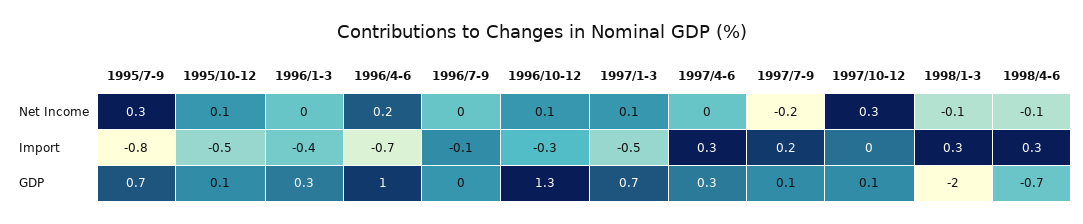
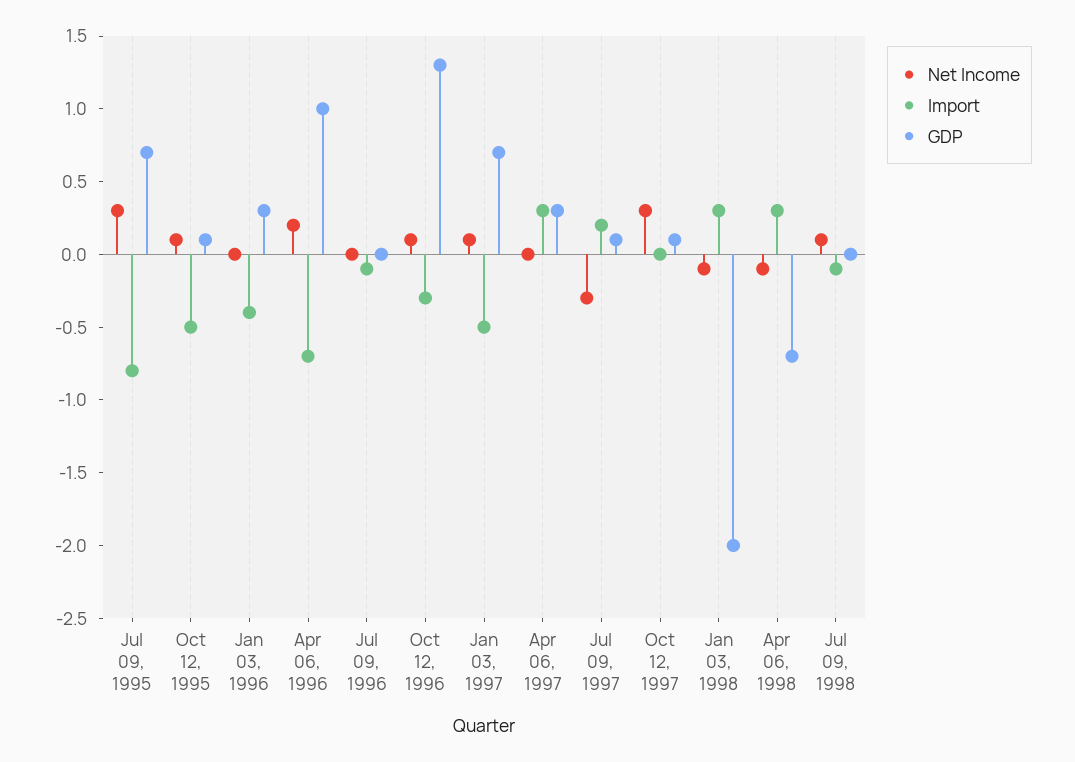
Net Income, 1997/7-9: -0.2 -> -0.3
Net Income, Jul 09, 1998: none -> 0.1
Import, Jul 09, 1998: none -> -0.1
GDP, Jul 09, 1998: none -> 0

